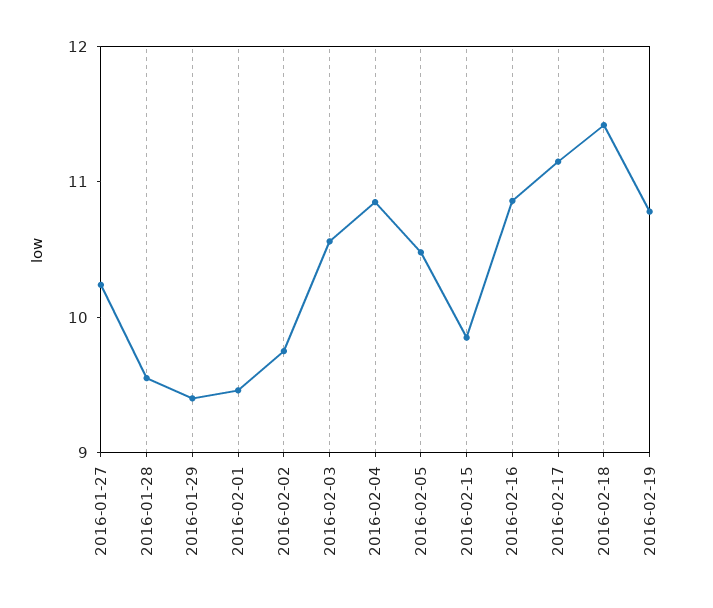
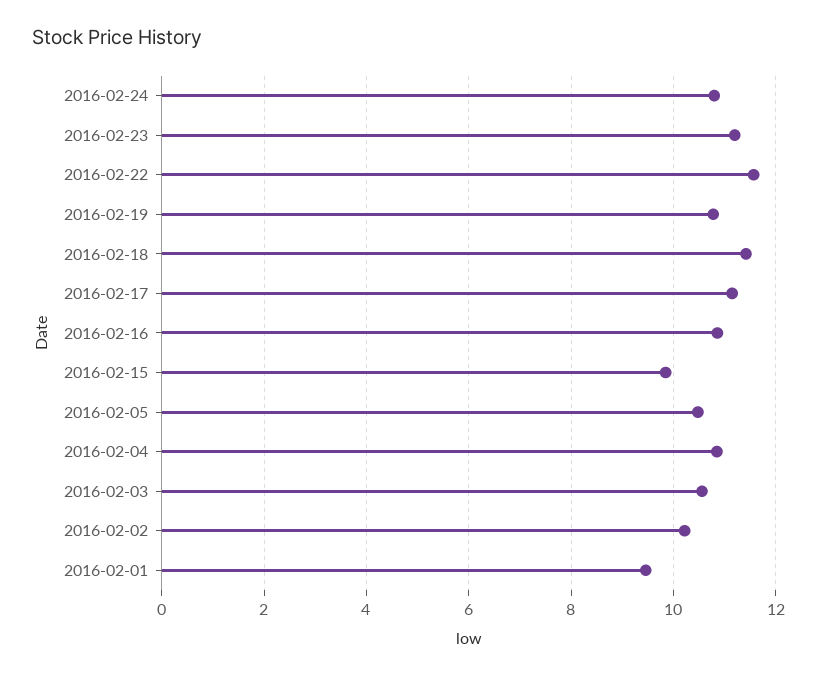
2016-01-27: 10.2 -> none
2016-01-28: 9.6 -> none
2016-01-29: 9.4 -> none
2016-02-02: 9.8 -> 10.2
2016-02-24: none -> 10.8
2016-02-23: none -> 11.2
2016-02-22: none -> 11.6

